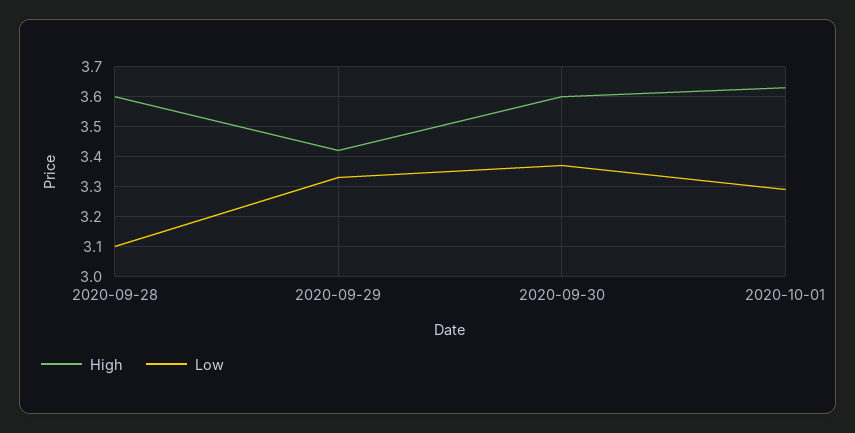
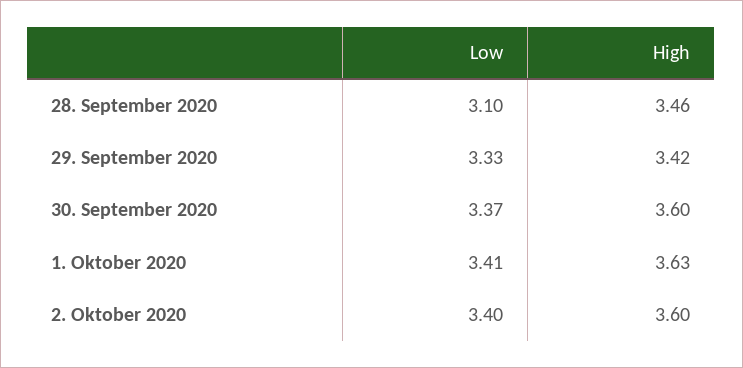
High, 2020-09-28: 3.6 -> 3.46
Low, 2020-10-01: 3.3 -> 3.41
Low, 2. Oktober 2020: none -> 3.4
High, 2. Oktober 2020: none -> 3.6

